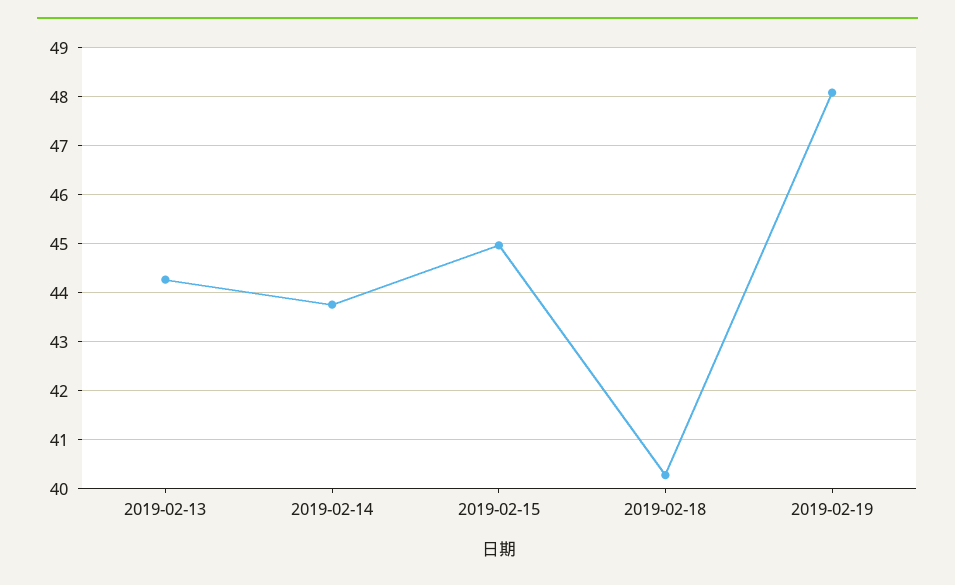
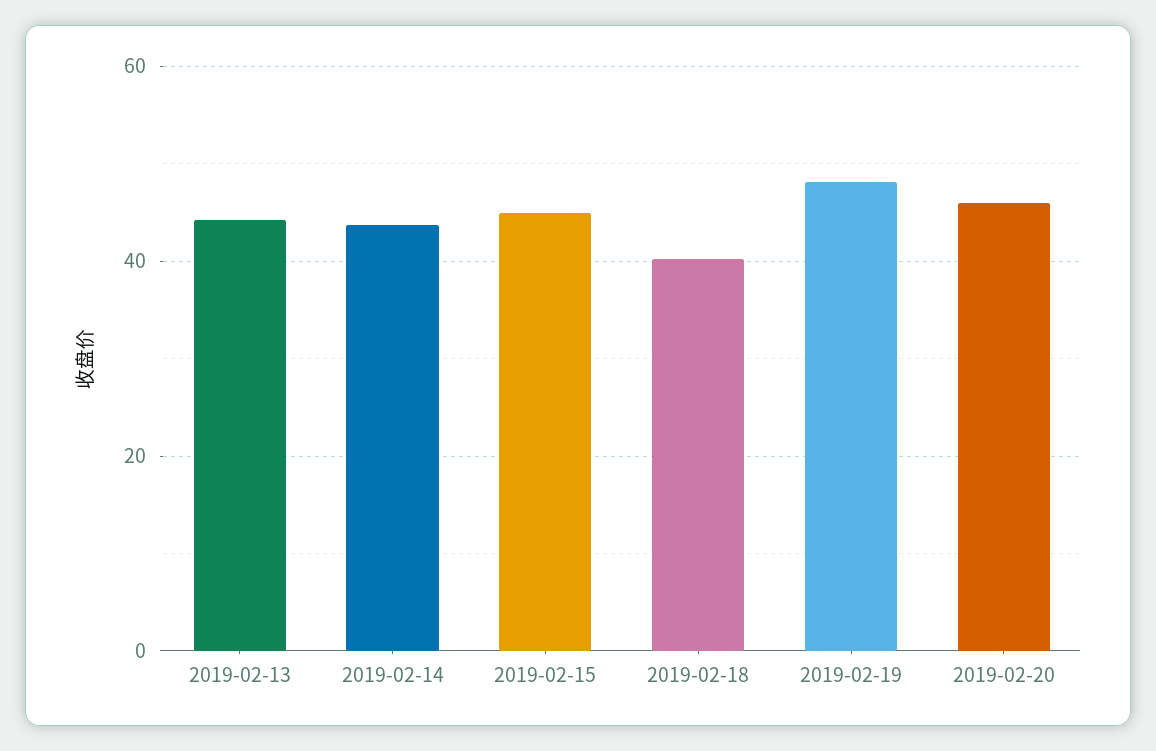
2019-02-20: none -> 46

